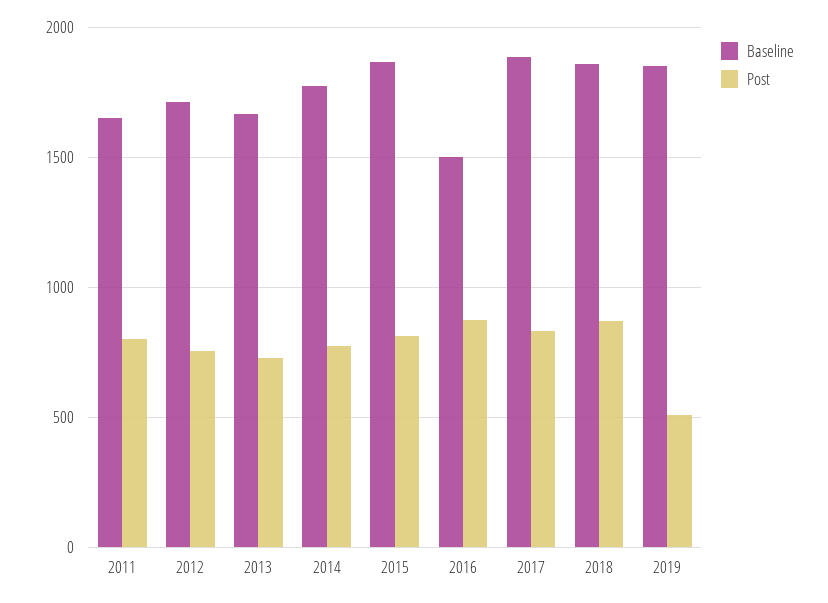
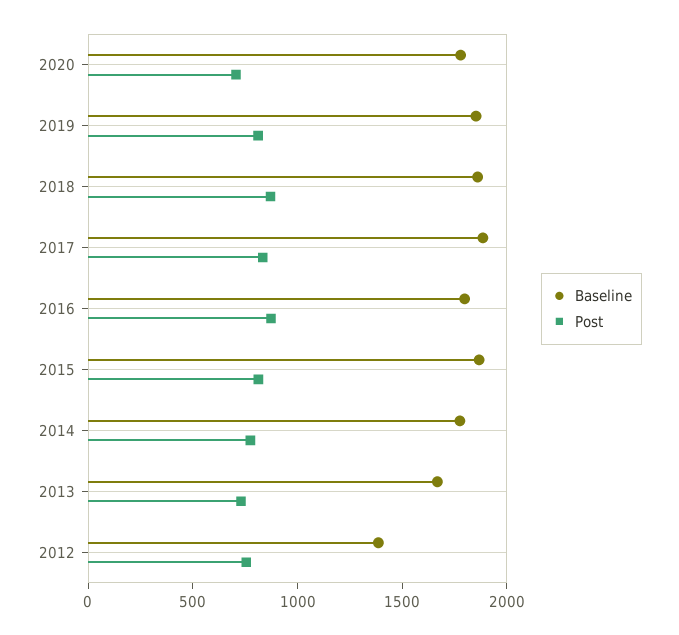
Baseline, 2011: 1650 -> none
Post, 2011: 800 -> none
Baseline, 2012: 1700 -> 1400
Baseline, 2016: 1500 -> 1800
Post, 2019: 500 -> 800
Baseline, 2020: none -> 1800
Post, 2020: none -> 700

